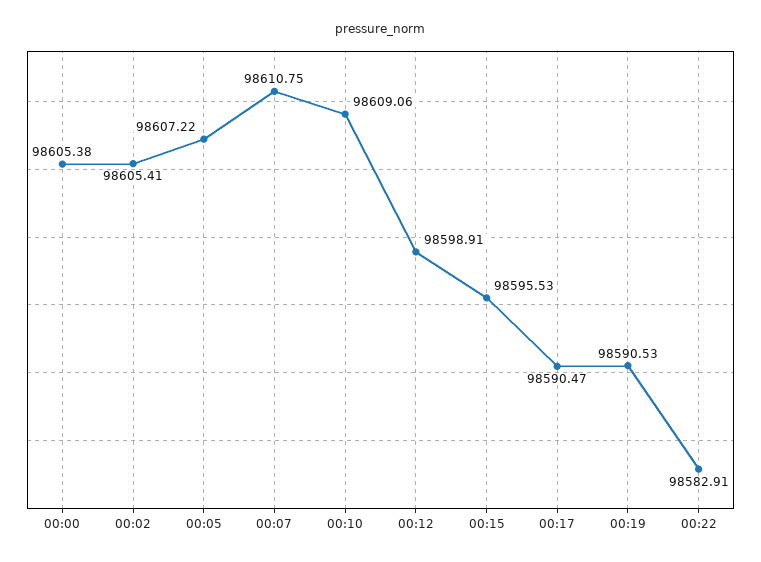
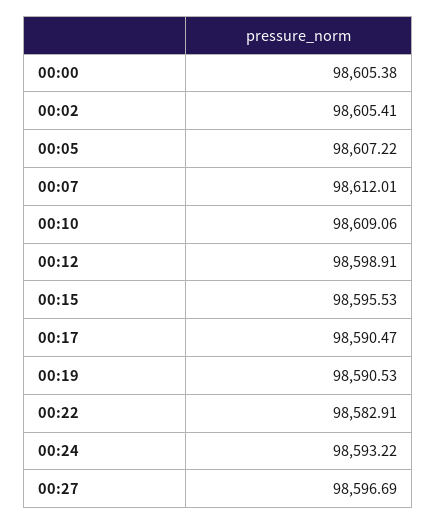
00:07: 98610.75 -> 98612.01
00:24: none -> 98593.22
00:27: none -> 98596.69

